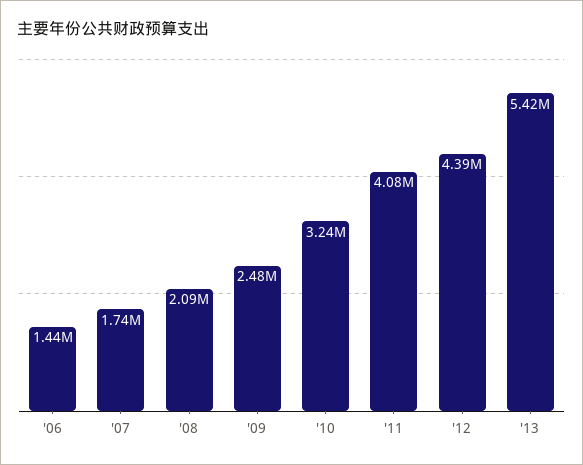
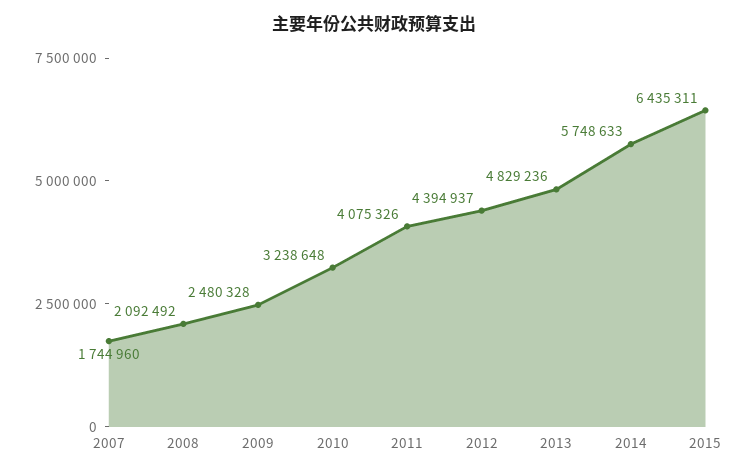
'06: 1440000 -> none
'13: 5420000 -> 4829236
2014: none -> 5748633
2015: none -> 6435311

